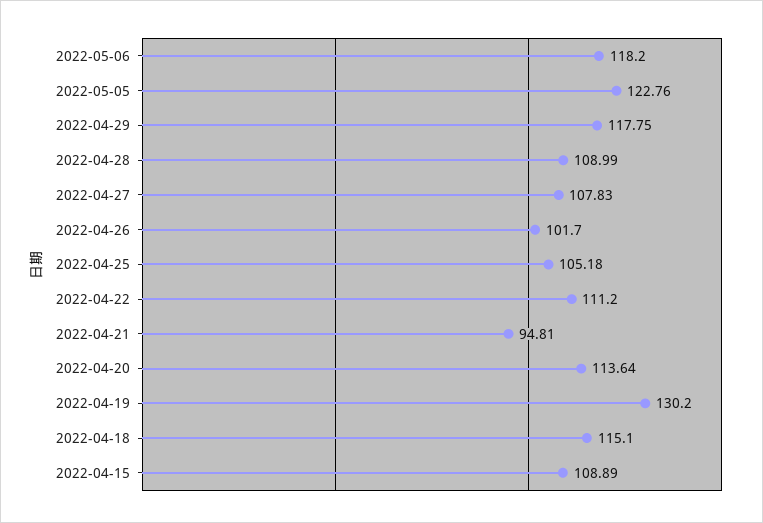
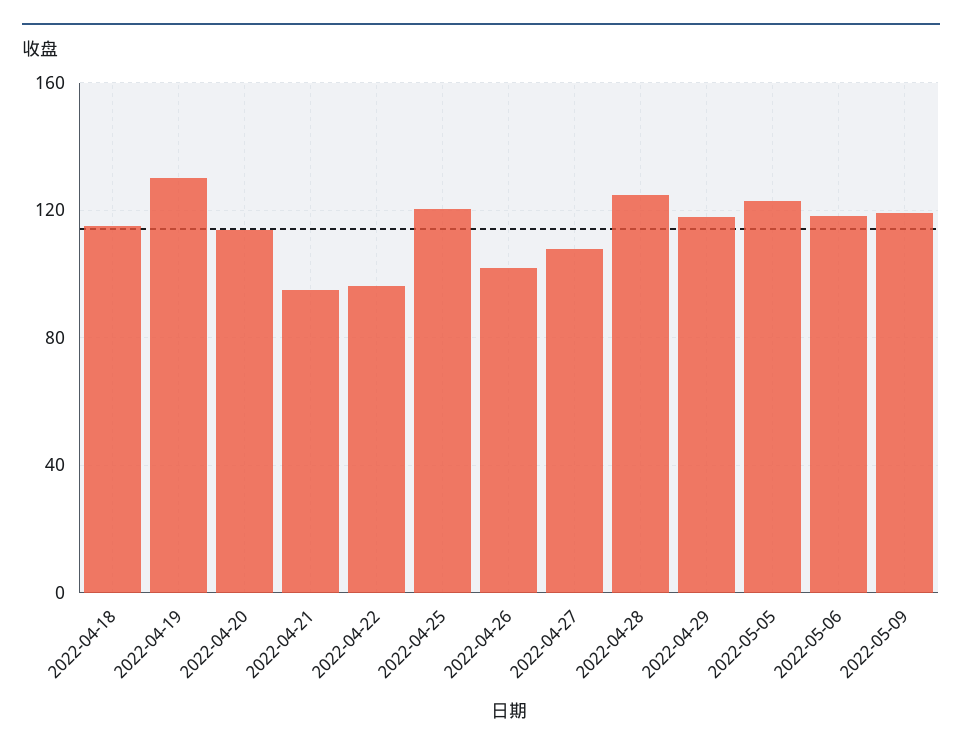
2022-04-28: 108.99 -> 125
2022-04-25: 105.18 -> 120
2022-04-22: 111.2 -> 95
2022-04-15: 108.89 -> none
2022-05-09: none -> 120

